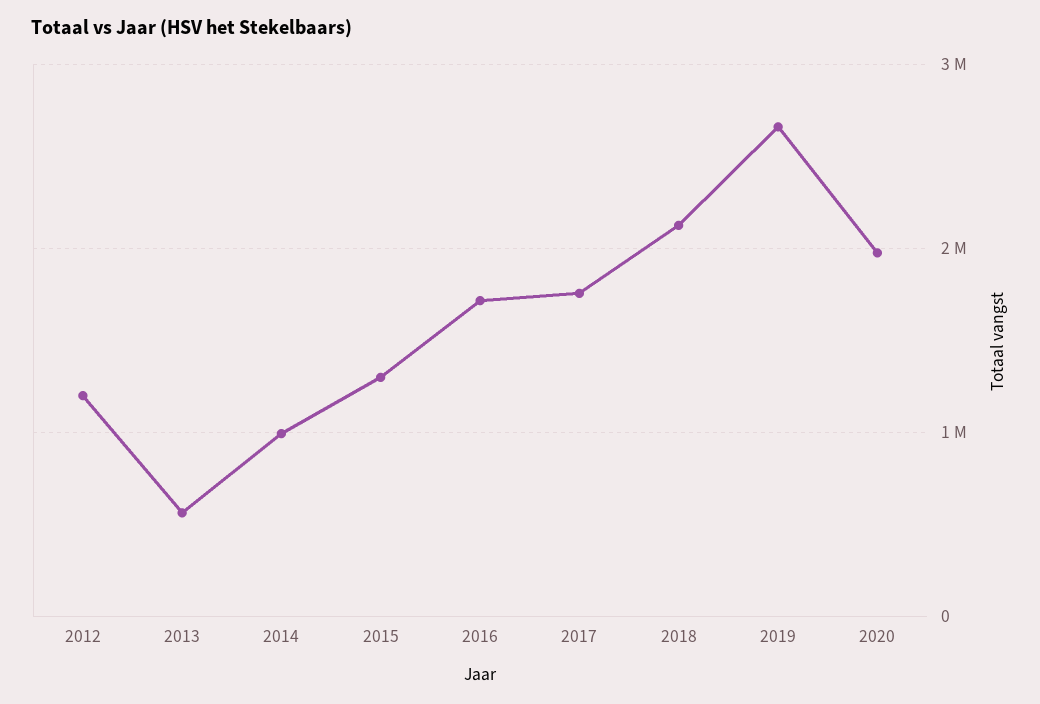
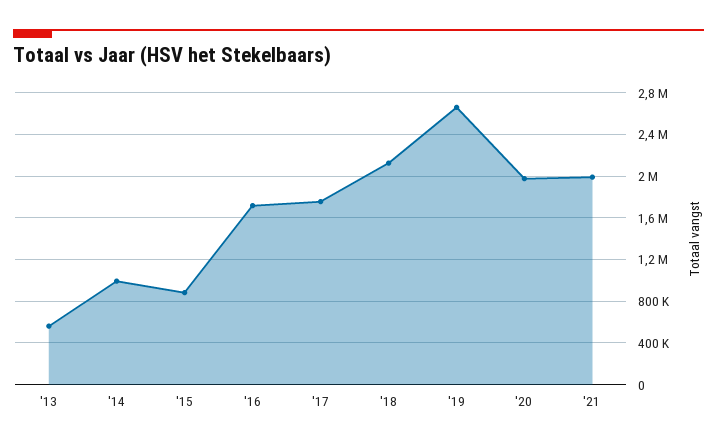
2012: 1200000 -> none
2015: 1300000 -> 900000
'21: none -> 2000000

